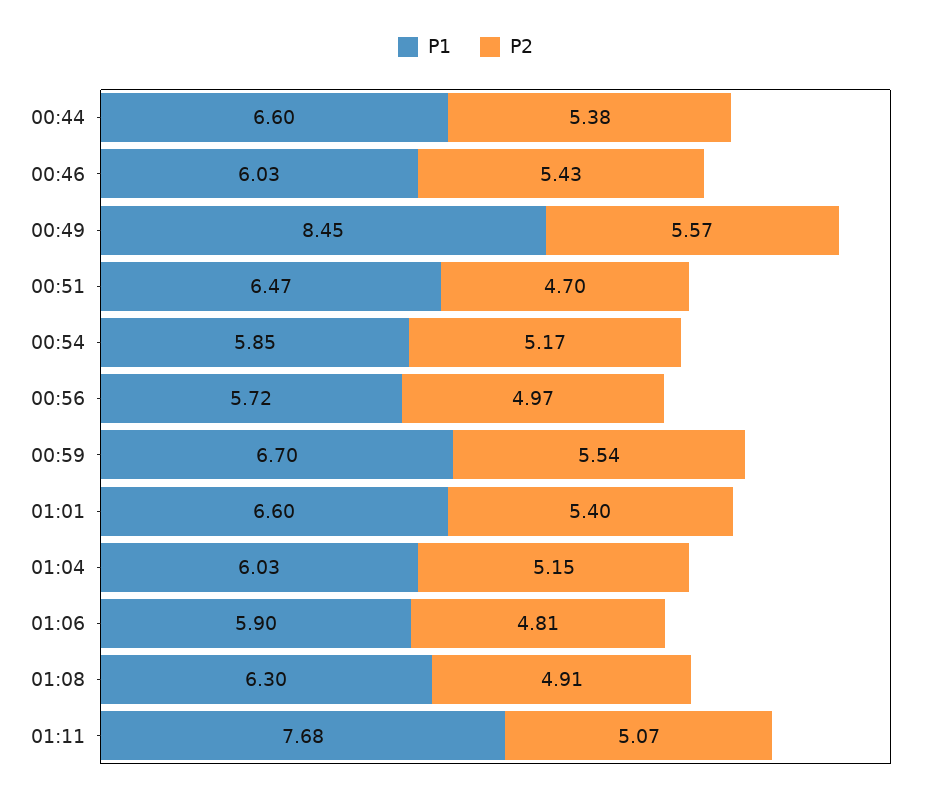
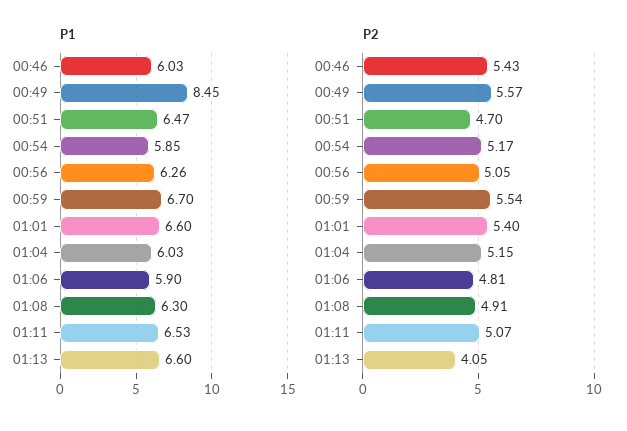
P1, 00:44: 6.6 -> none
P2, 00:44: 5.38 -> none
P1, 00:56: 5.72 -> 6.26
P2, 00:56: 4.97 -> 5.05
P1, 01:11: 7.68 -> 6.53
P1, 01:13: none -> 6.6
P2, 01:13: none -> 4.05

